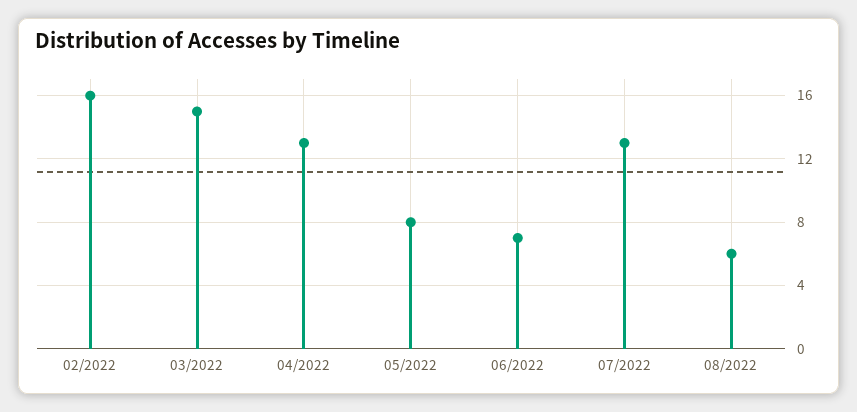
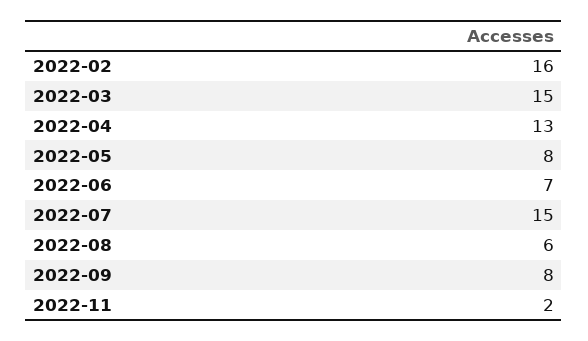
07/2022: 13 -> 15
2022-09: none -> 8
2022-11: none -> 2

